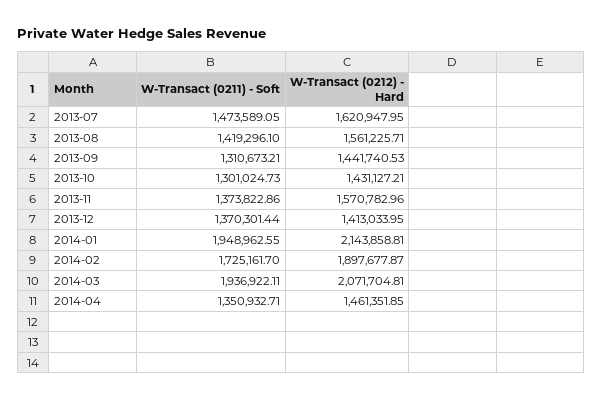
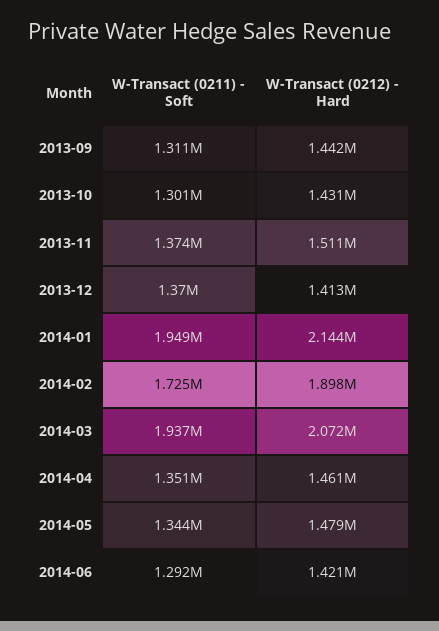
W-Transact (0211) - Soft, 2013-07: 1473589.05 -> none
W-Transact (0212) - Hard, 2013-07: 1620947.95 -> none
W-Transact (0211) - Soft, 2013-08: 1419296.1 -> none
W-Transact (0212) - Hard, 2013-08: 1561225.71 -> none
W-Transact (0212) - Hard, 2013-11: 1570782.96 -> 1511000
W-Transact (0211) - Soft, 2014-05: none -> 1344000
W-Transact (0212) - Hard, 2014-05: none -> 1479000
W-Transact (0211) - Soft, 2014-06: none -> 1292000
W-Transact (0212) - Hard, 2014-06: none -> 1421000

